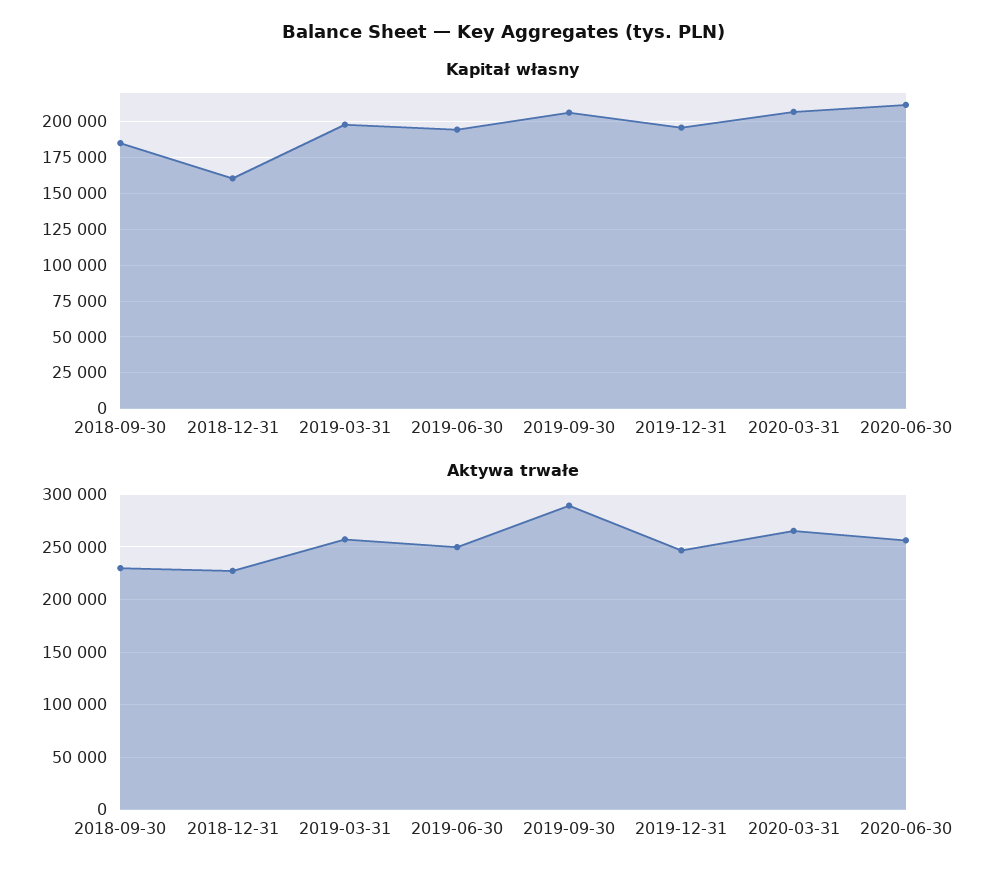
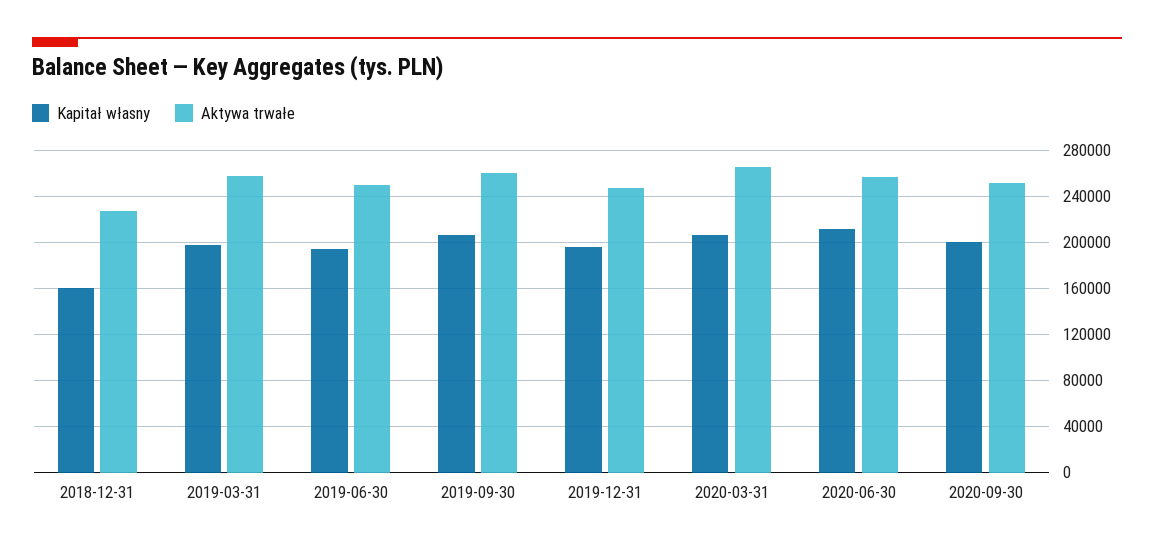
Kapitał własny, 2018-09-30: 185000 -> none
Aktywa trwałe, 2018-09-30: 230000 -> none
Aktywa trwałe, 2019-09-30: 290000 -> 260000
Kapitał własny, 2020-09-30: none -> 200000
Aktywa trwałe, 2020-09-30: none -> 250000

